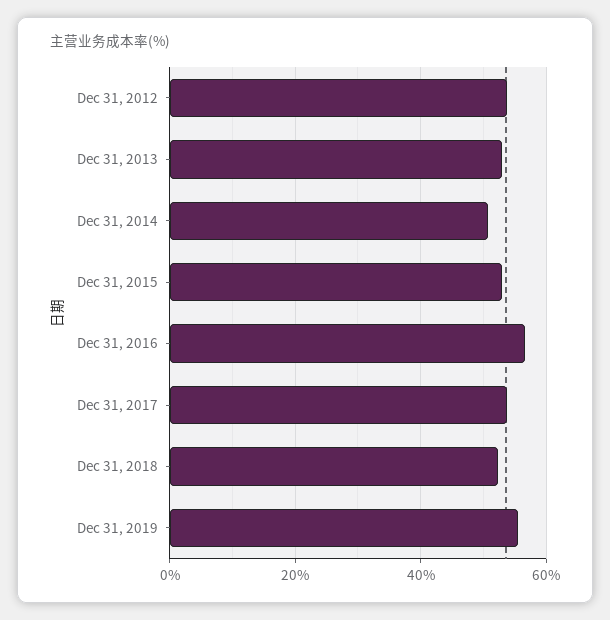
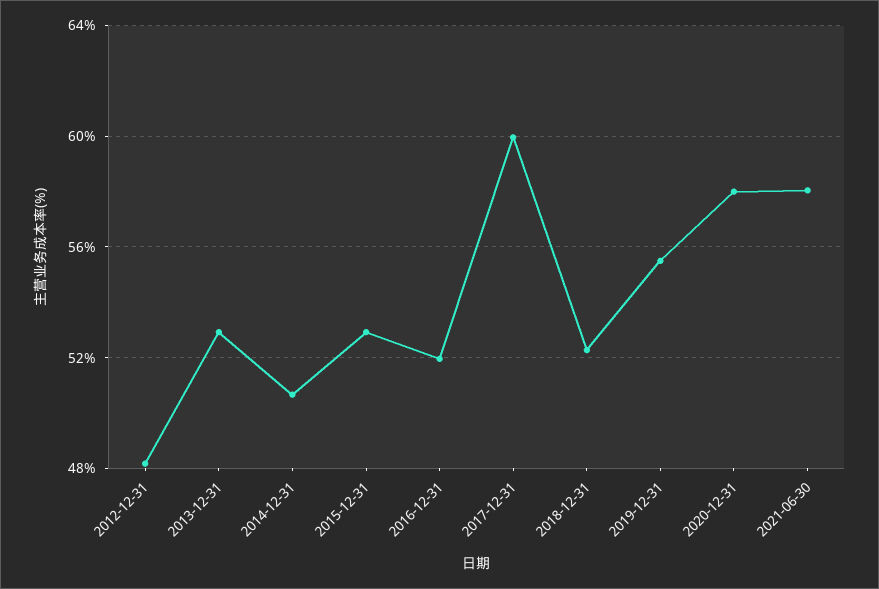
Dec 31, 2012: 54 -> 48
Dec 31, 2016: 56 -> 52
Dec 31, 2017: 54 -> 60
2020-12-31: none -> 58
2021-06-30: none -> 58

